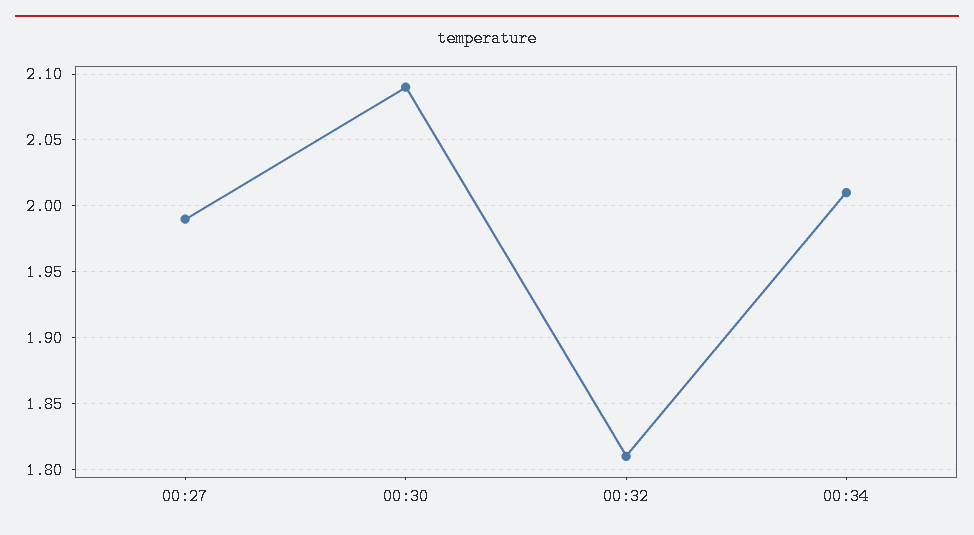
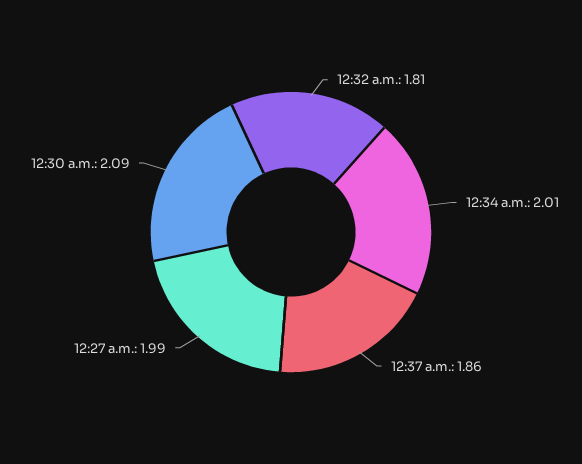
12:37 a.m.: none -> 1.86

